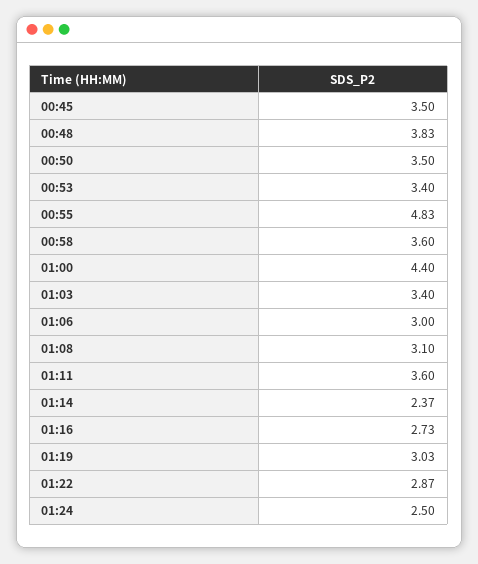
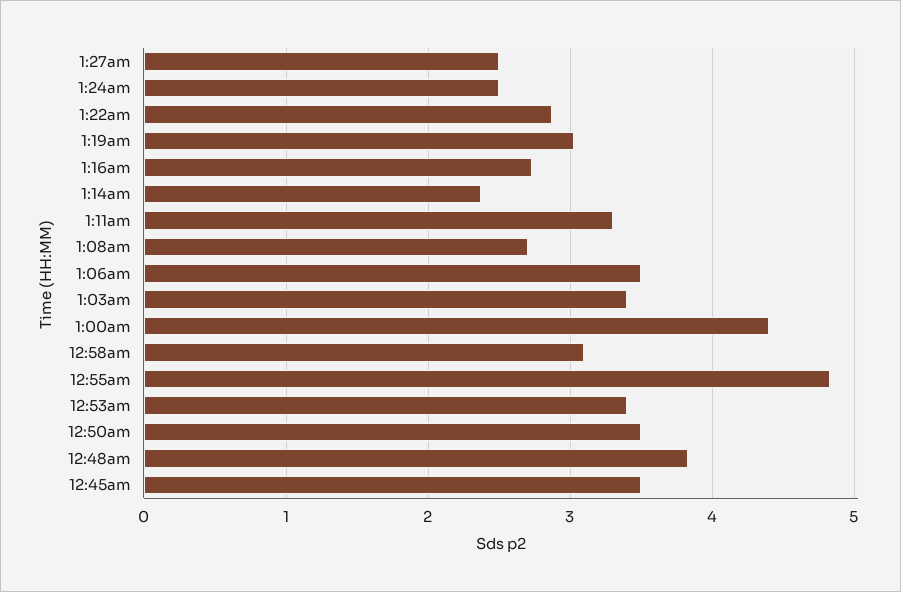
00:58: 3.6 -> 3.1
01:06: 3 -> 3.5
01:08: 3.1 -> 2.7
01:11: 3.6 -> 3.3
1:27am: none -> 2.5

